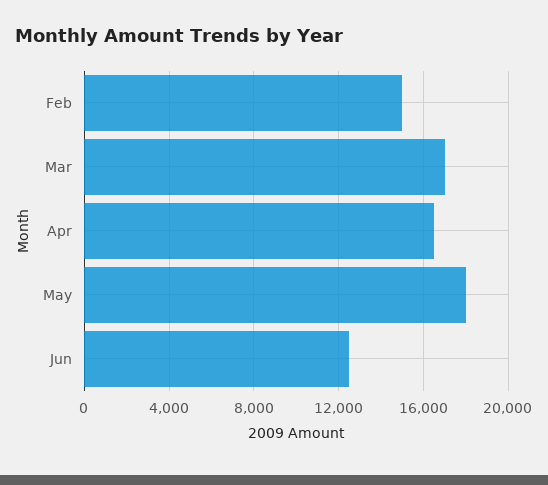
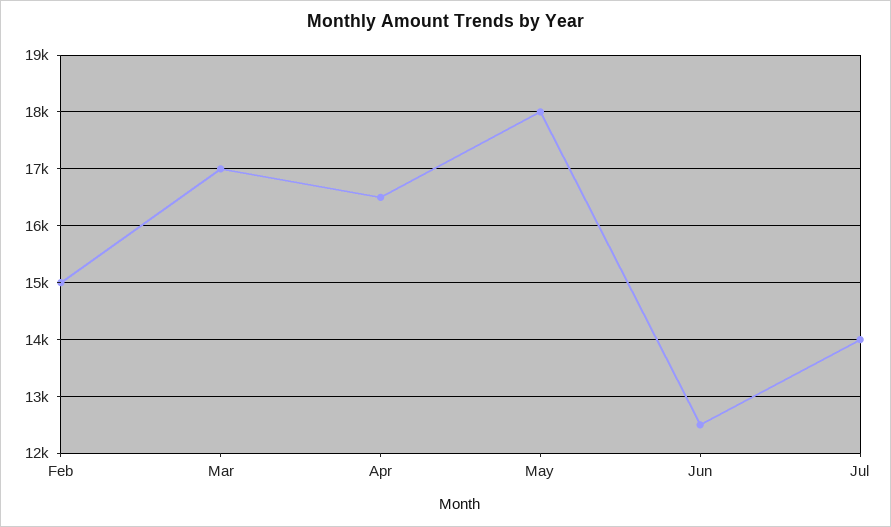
Jul: none -> 14000

